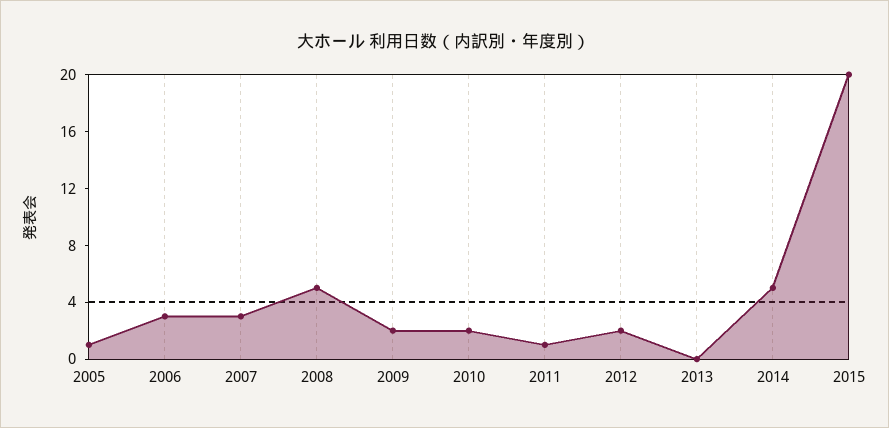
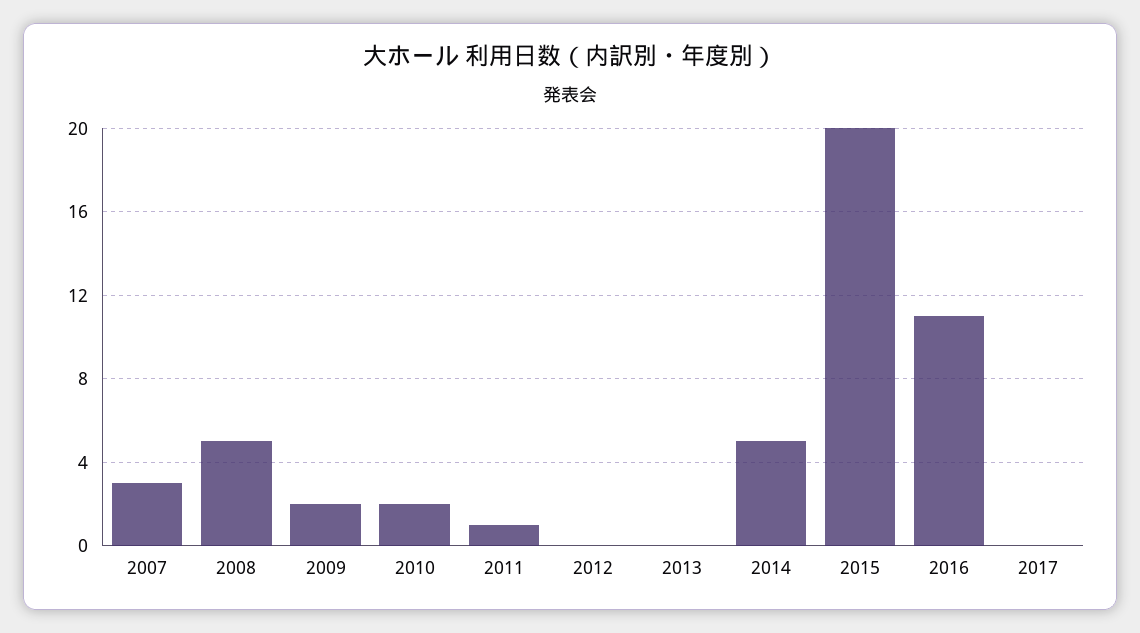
2005: 1 -> none
2006: 3 -> none
2012: 2 -> 0
2016: none -> 11
2017: none -> 0

